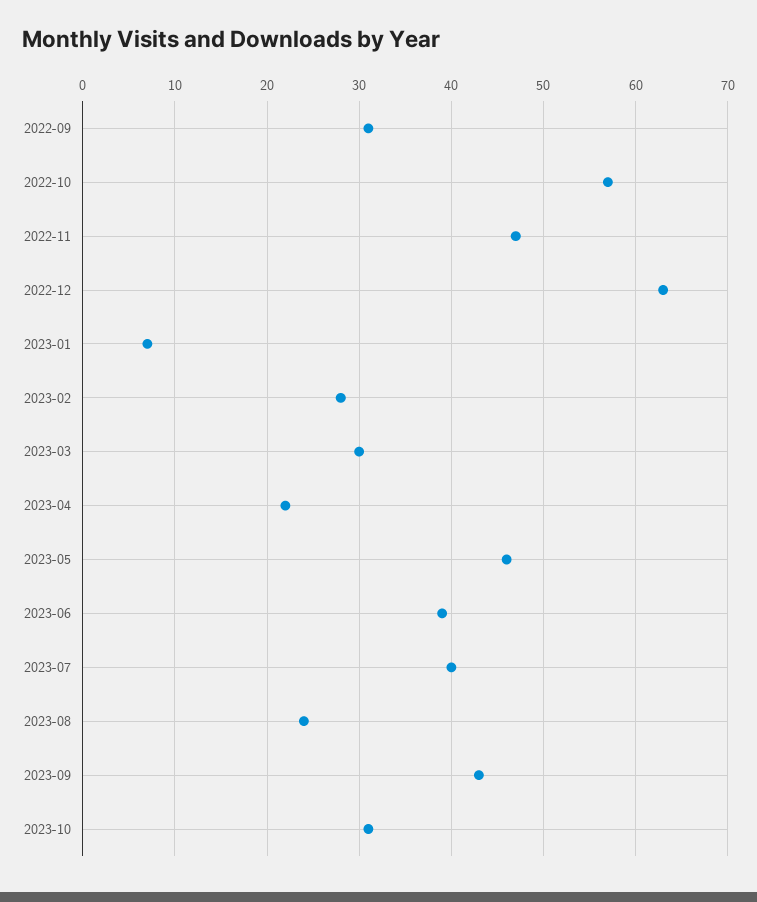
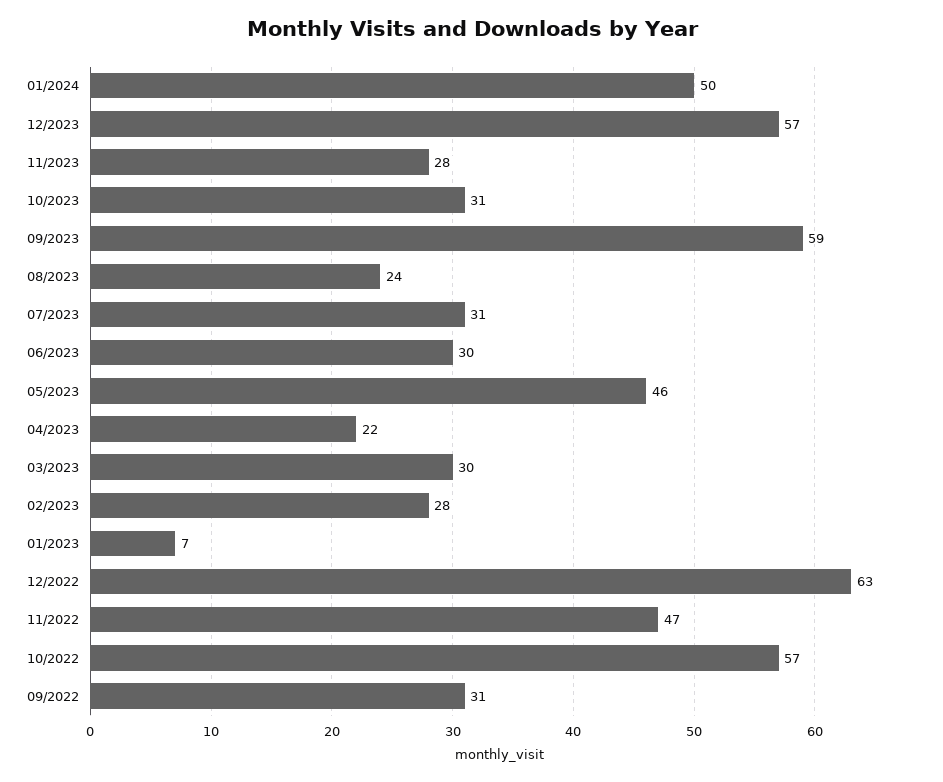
2023-06: 39 -> 30
2023-07: 40 -> 31
2023-09: 43 -> 59
01/2024: none -> 50
12/2023: none -> 57
11/2023: none -> 28

